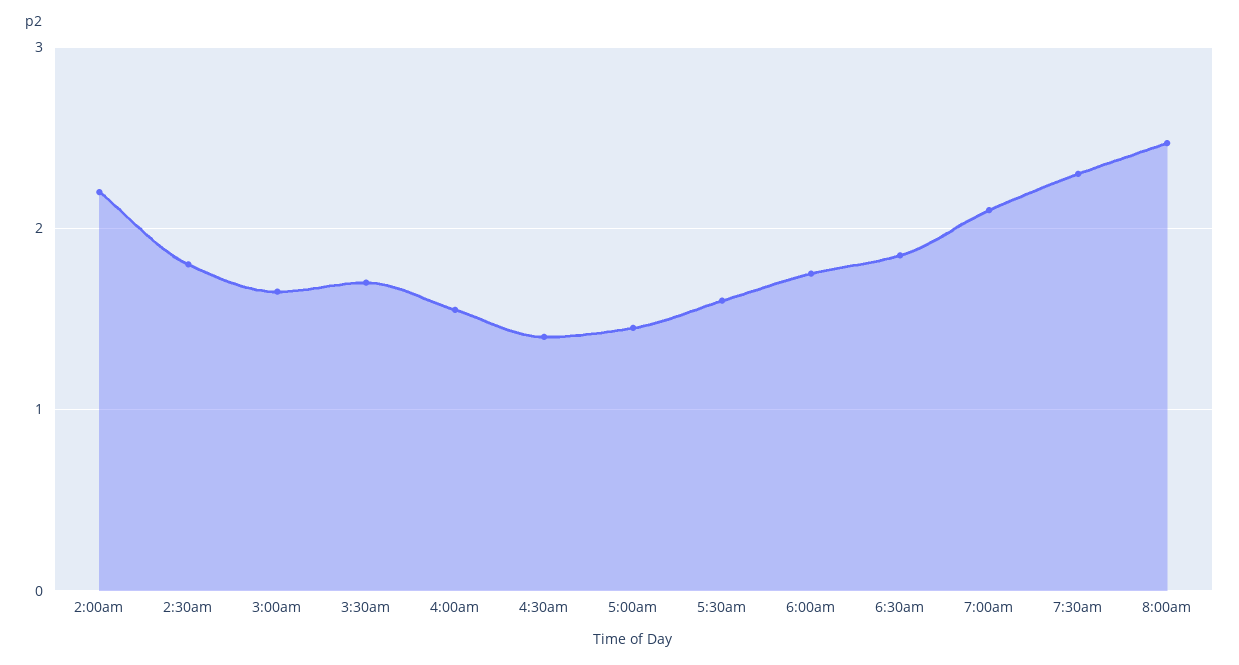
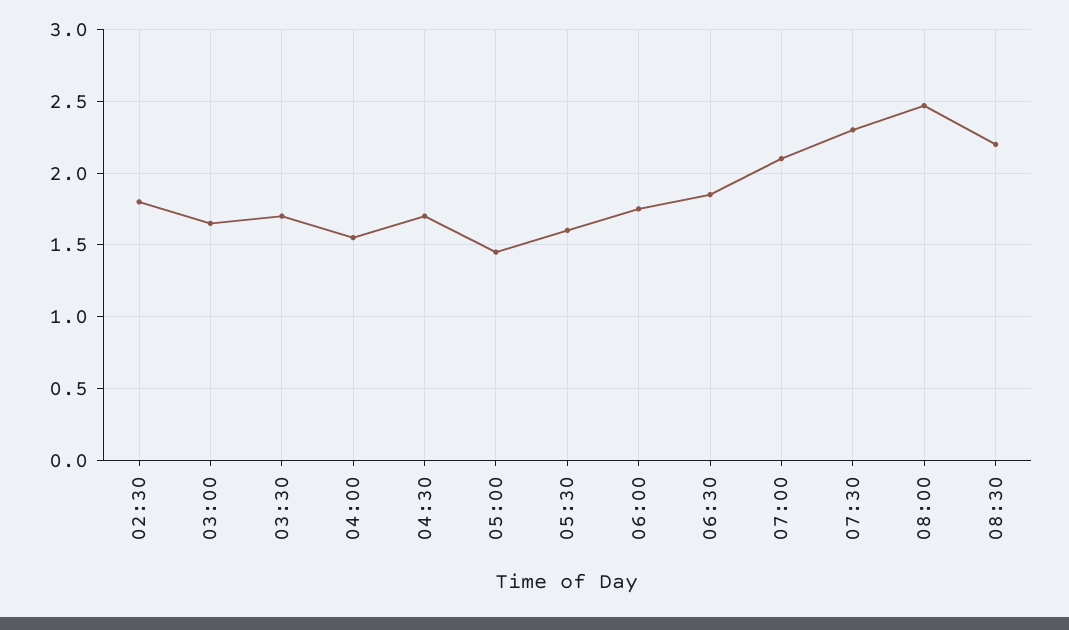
2:00am: 2.2 -> none
4:30am: 1.4 -> 1.7
08:30: none -> 2.2

